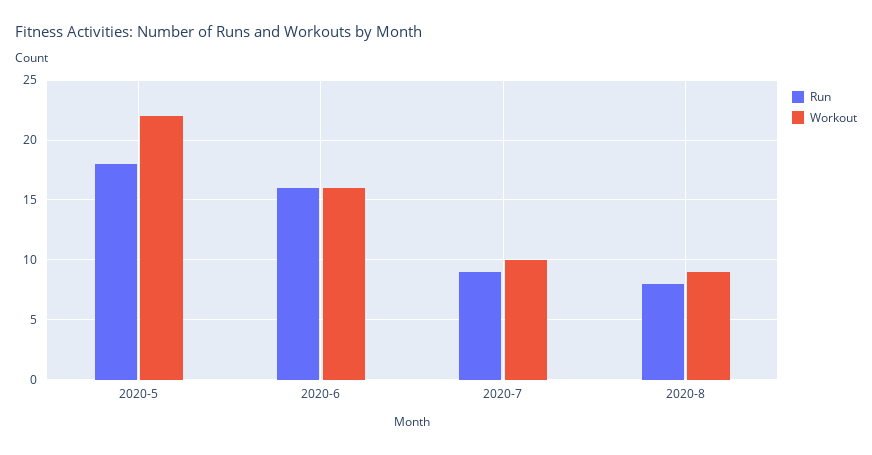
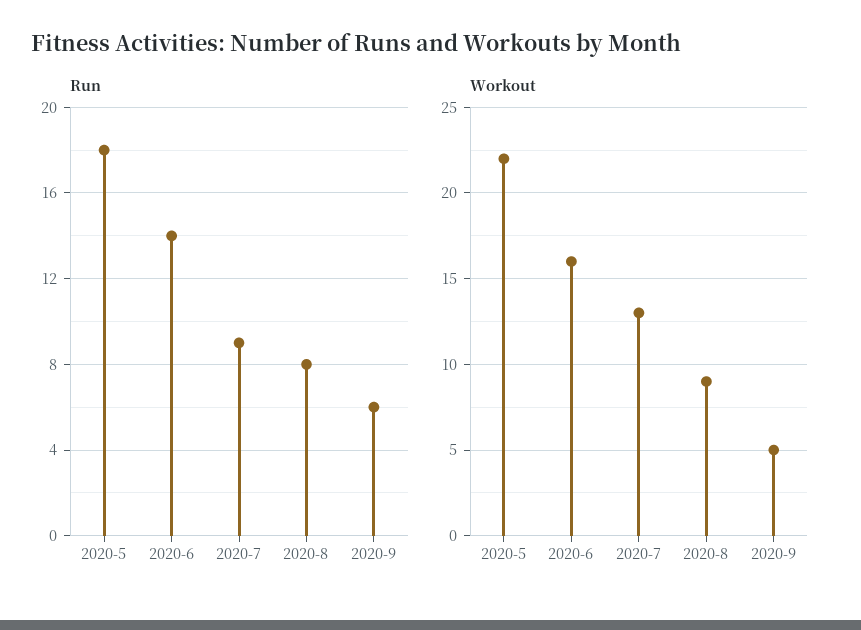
Run, 2020-6: 16 -> 14
Workout, 2020-7: 10 -> 13
Run, 2020-9: none -> 6
Workout, 2020-9: none -> 5

